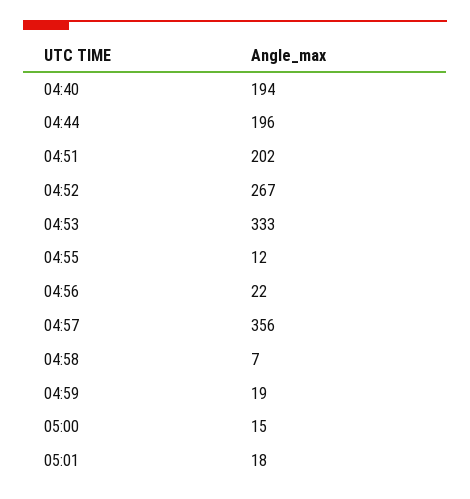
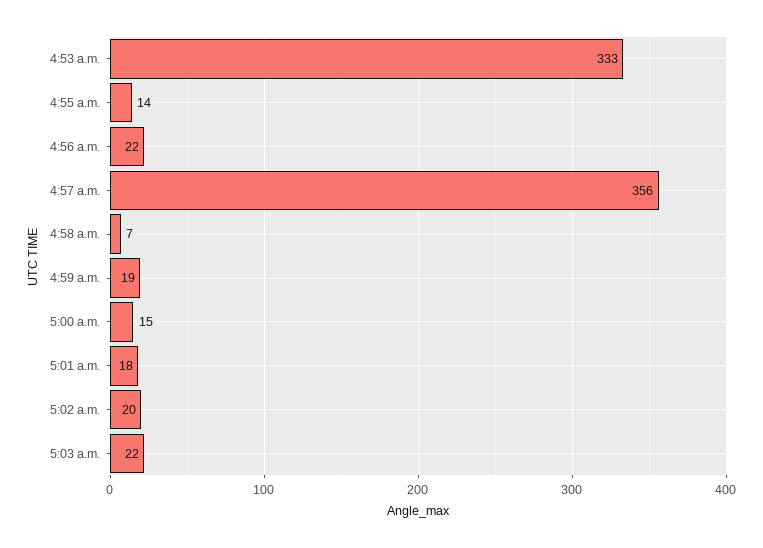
04:40: 194 -> none
04:44: 196 -> none
04:51: 202 -> none
04:52: 267 -> none
04:55: 12 -> 14
5:02 a.m.: none -> 20
5:03 a.m.: none -> 22

